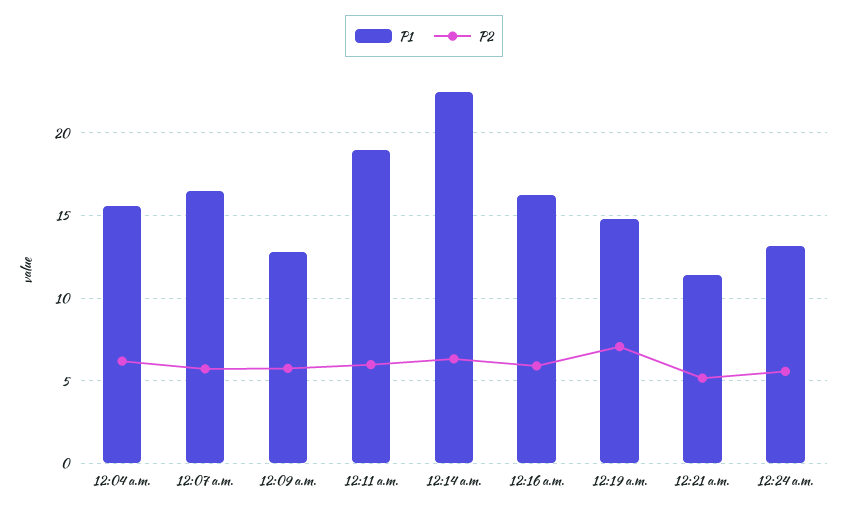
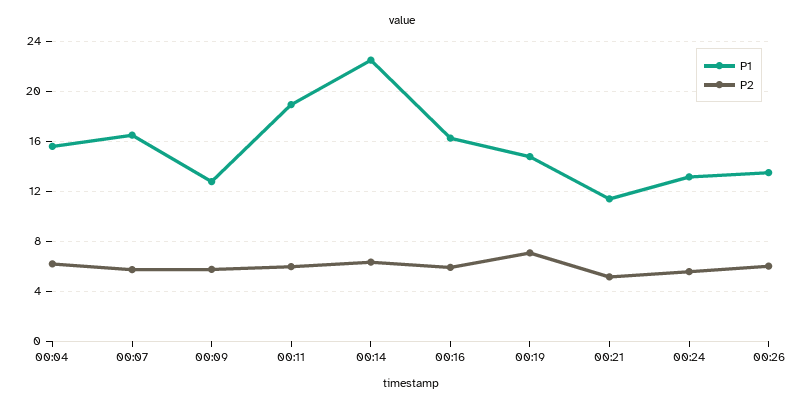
P1, 00:26: none -> 13.5
P2, 00:26: none -> 6

